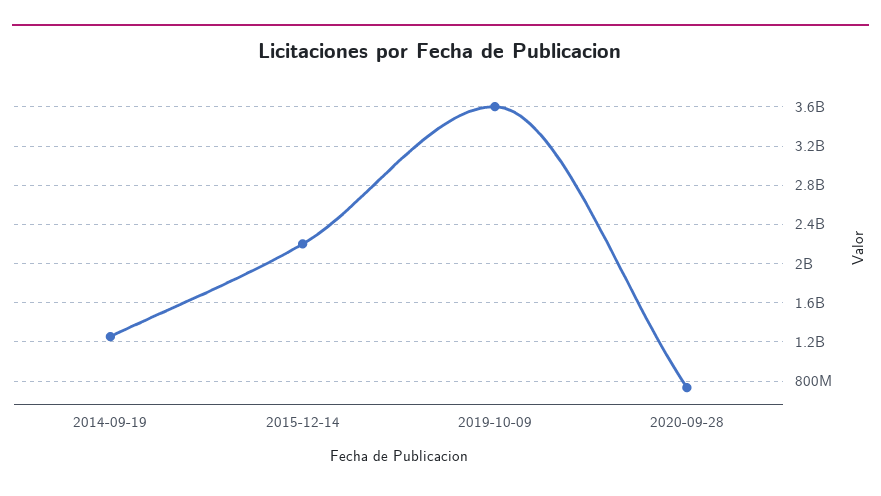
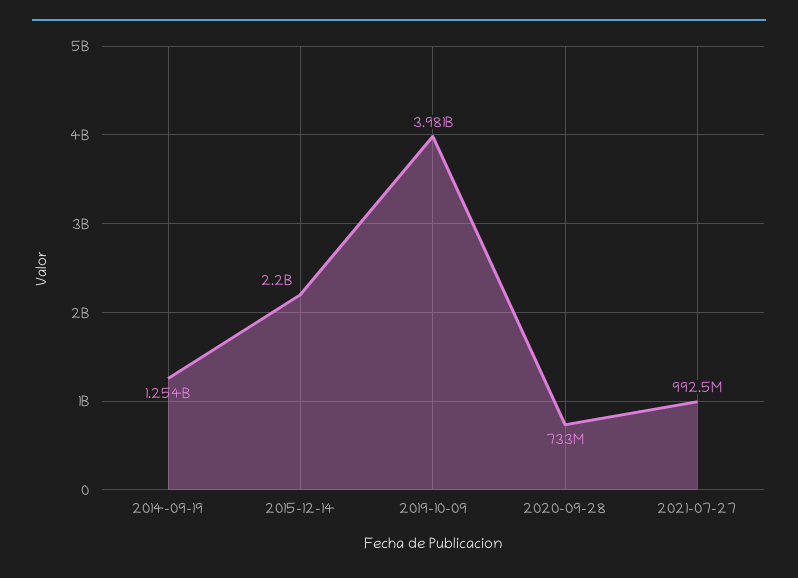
2019-10-09: 3600000000 -> 3981000000
2021-07-27: none -> 992500000

